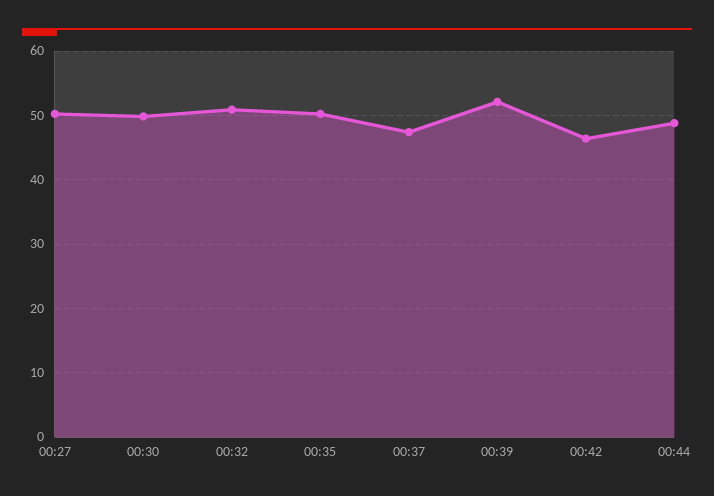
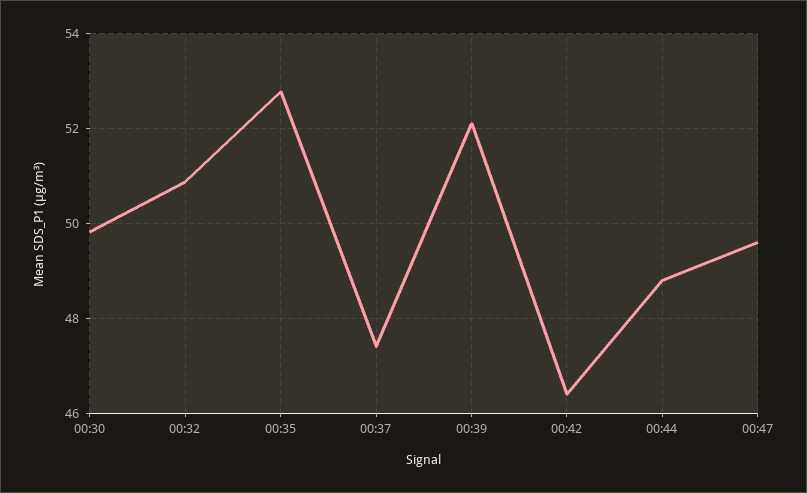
00:27: 50 -> none
00:35: 50 -> 52.8
00:47: none -> 49.6

